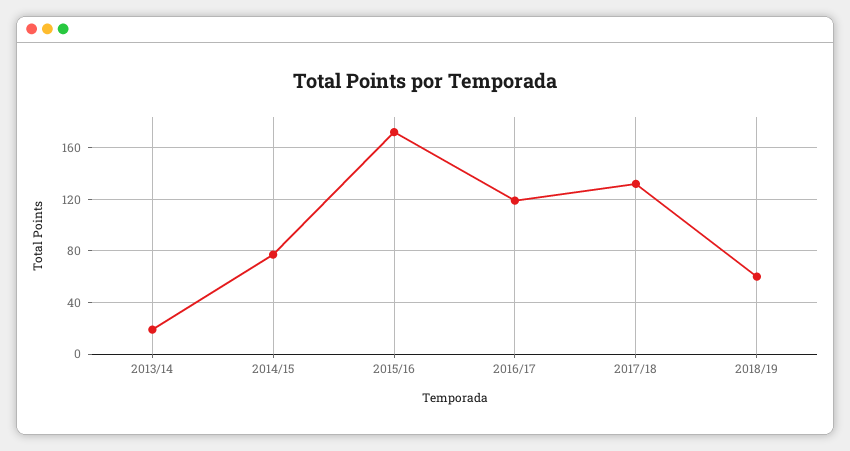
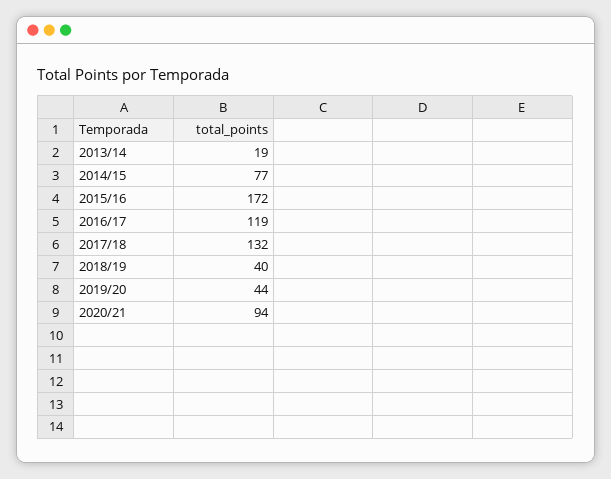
2018/19: 60 -> 40
2019/20: none -> 44
2020/21: none -> 94

